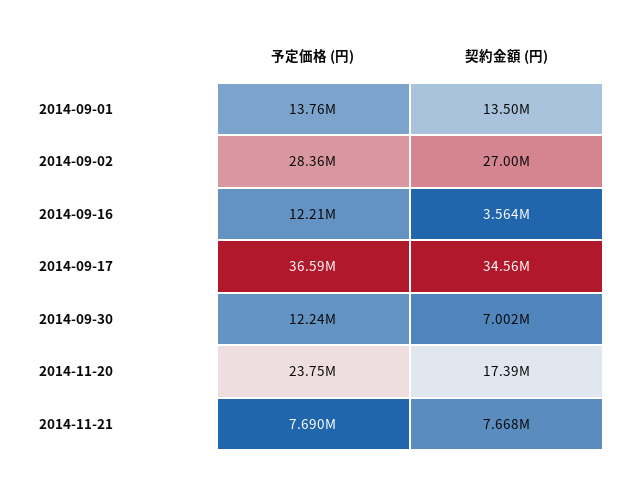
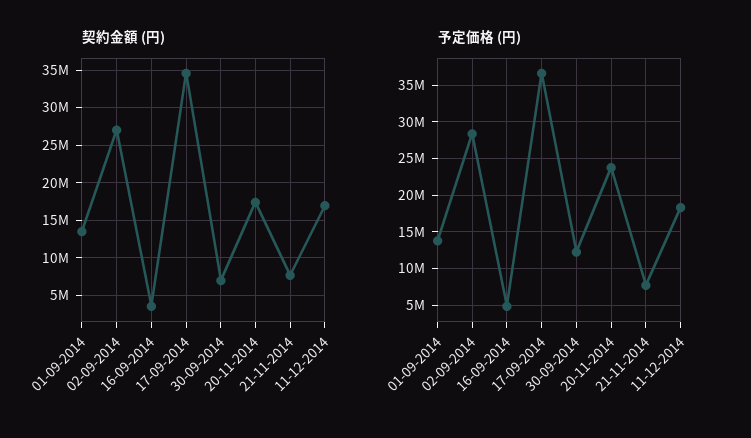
予定価格 (円), 2014-09-16: 12210000 -> 5000000
契約金額 (円), 11-12-2014: none -> 17000000
予定価格 (円), 11-12-2014: none -> 18000000

